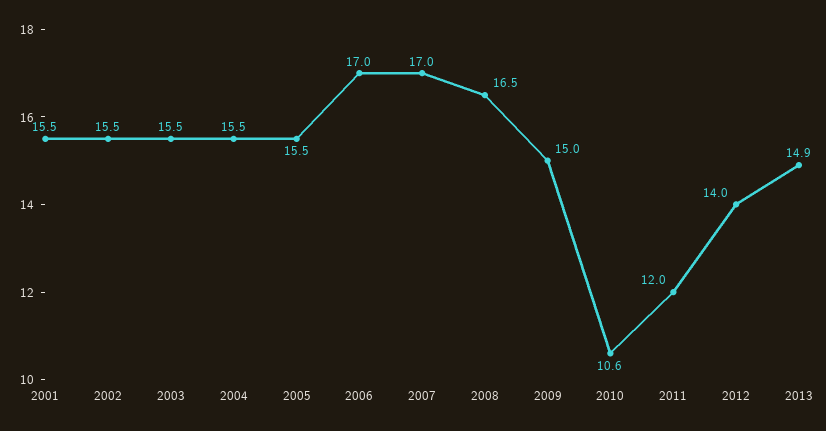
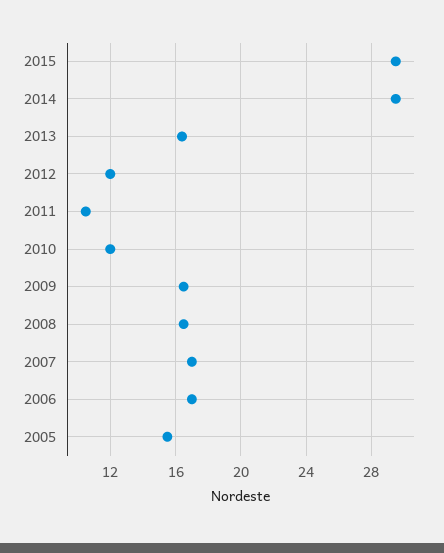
2001: 15.5 -> none
2002: 15.5 -> none
2003: 15.5 -> none
2004: 15.5 -> none
2009: 15 -> 16.5
2010: 10.6 -> 12
2011: 12 -> 10.5
2012: 14 -> 12
2013: 14.9 -> 16.5
2015: none -> 29.5
2014: none -> 29.5

